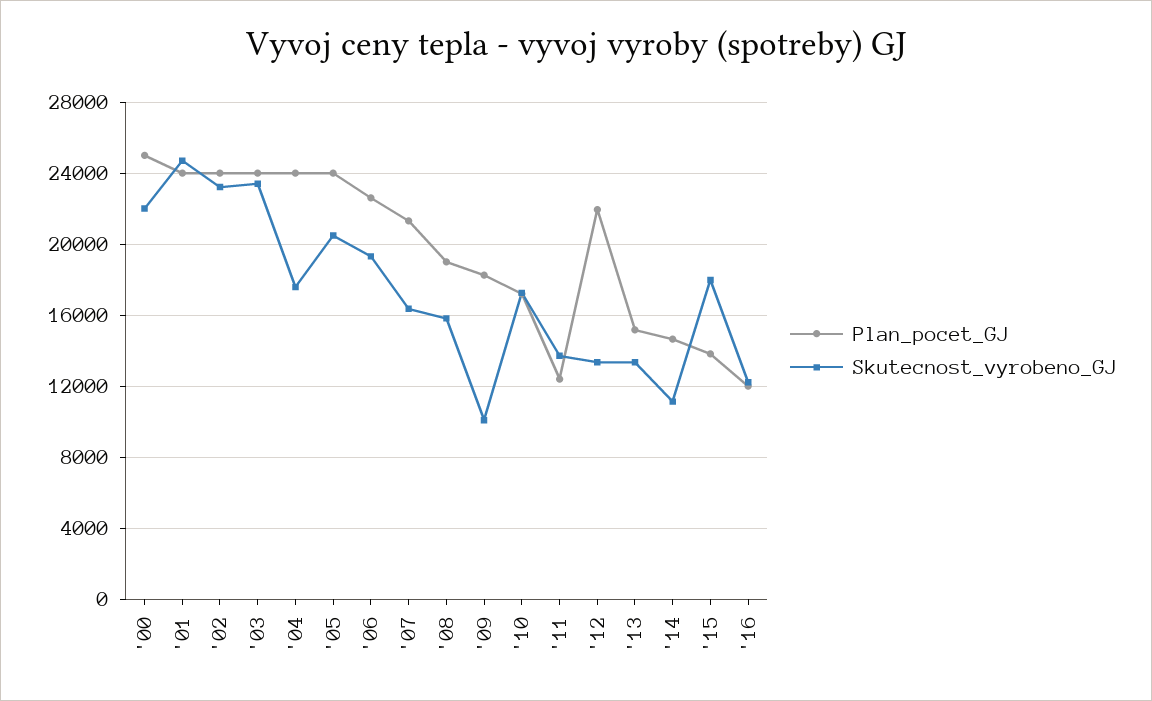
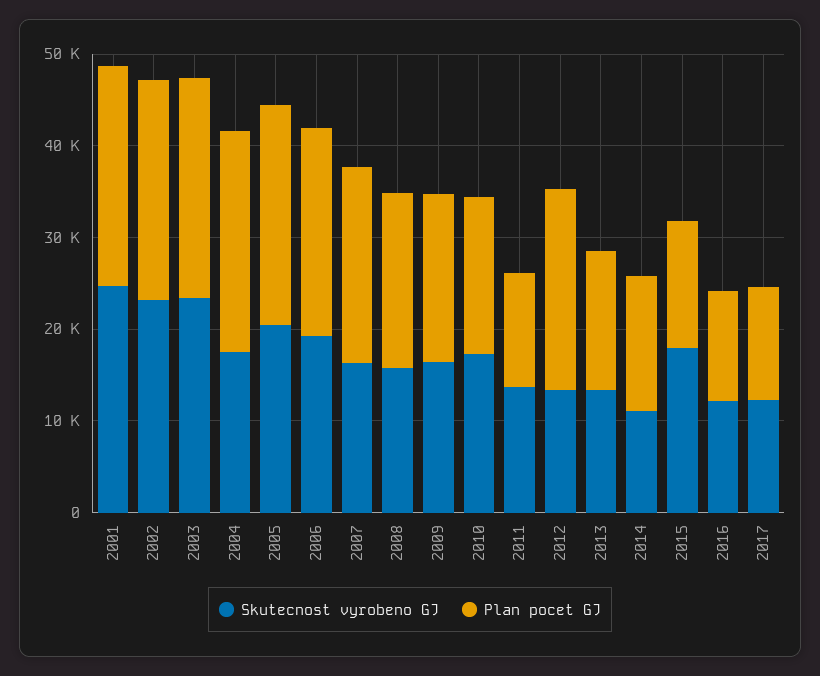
Plan_pocet_GJ, '00: 25000 -> none
Skutecnost_vyrobeno_GJ, '00: 22000 -> none
Skutecnost_vyrobeno_GJ, '09: 10000 -> 16000
Skutecnost_vyrobeno_GJ, 2017: none -> 12000
Plan_pocet_GJ, 2017: none -> 12000

